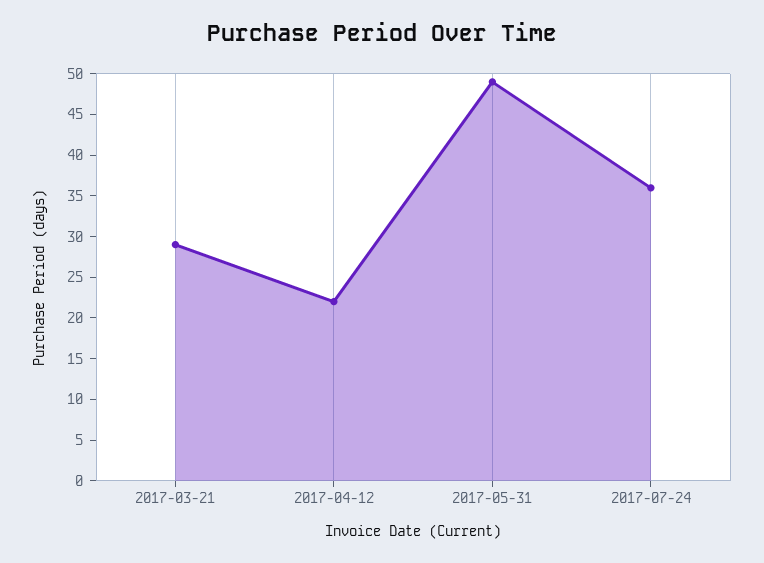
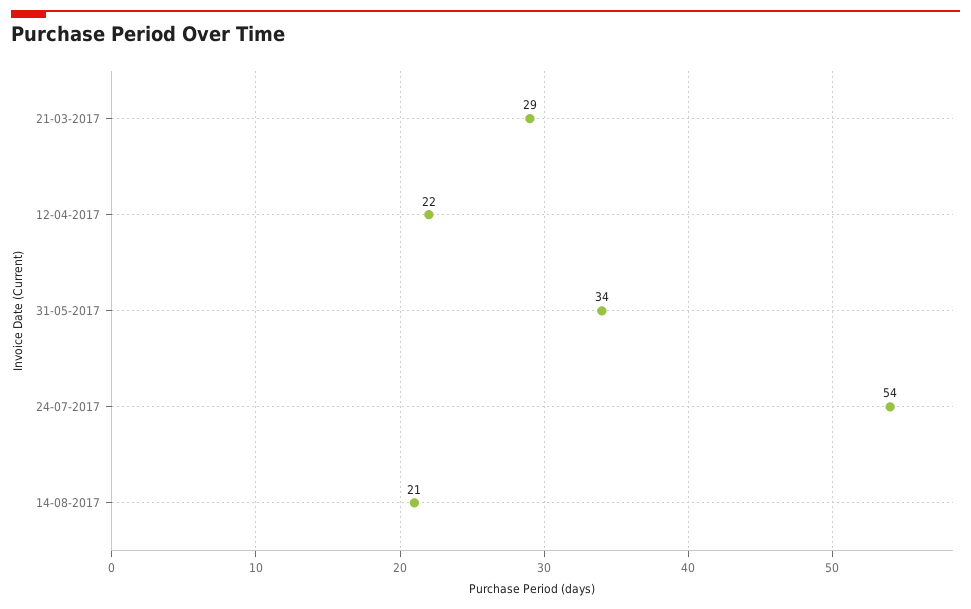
2017-05-31: 49 -> 34
2017-07-24: 36 -> 54
14-08-2017: none -> 21

